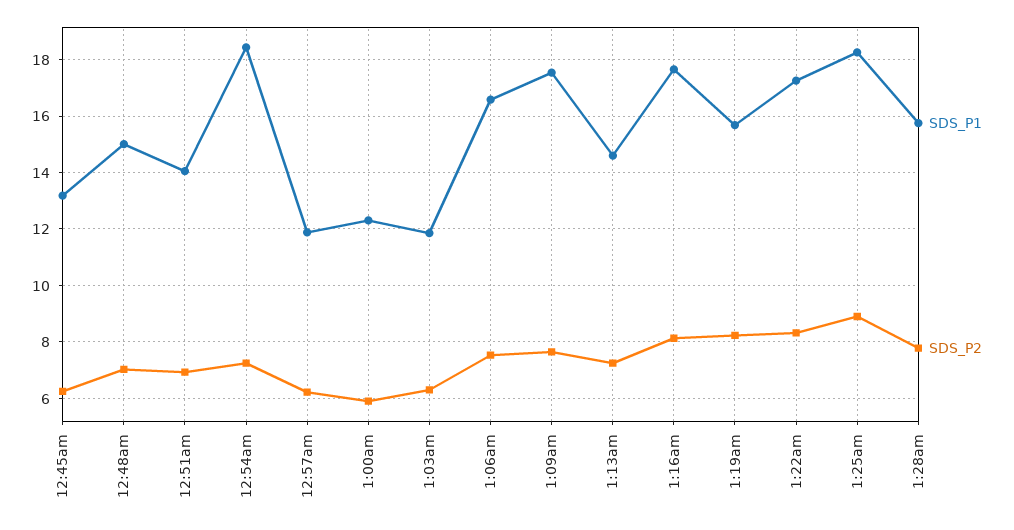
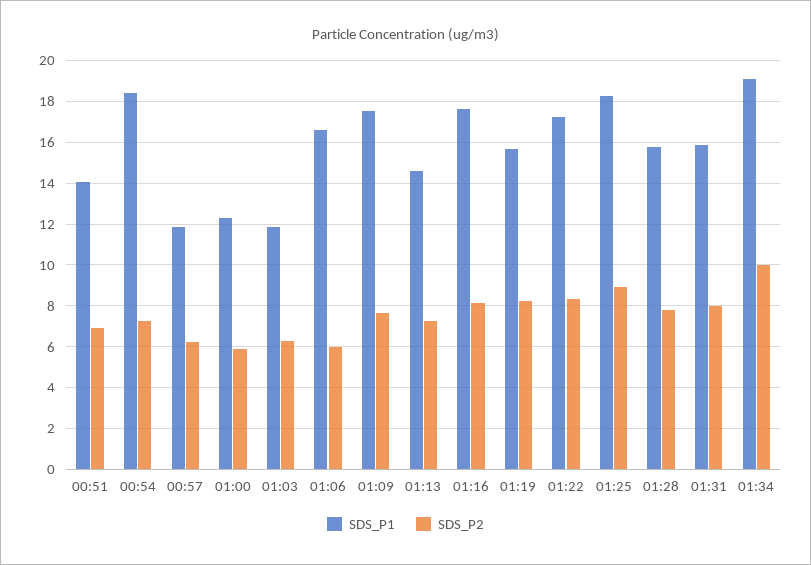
SDS_P1, 12:45am: 13.25 -> none
SDS_P2, 12:45am: 6.25 -> none
SDS_P1, 12:48am: 15 -> none
SDS_P2, 12:48am: 7 -> none
SDS_P2, 1:06am: 7.5 -> 6
SDS_P1, 01:31: none -> 16
SDS_P2, 01:31: none -> 8
SDS_P1, 01:34: none -> 19
SDS_P2, 01:34: none -> 10

